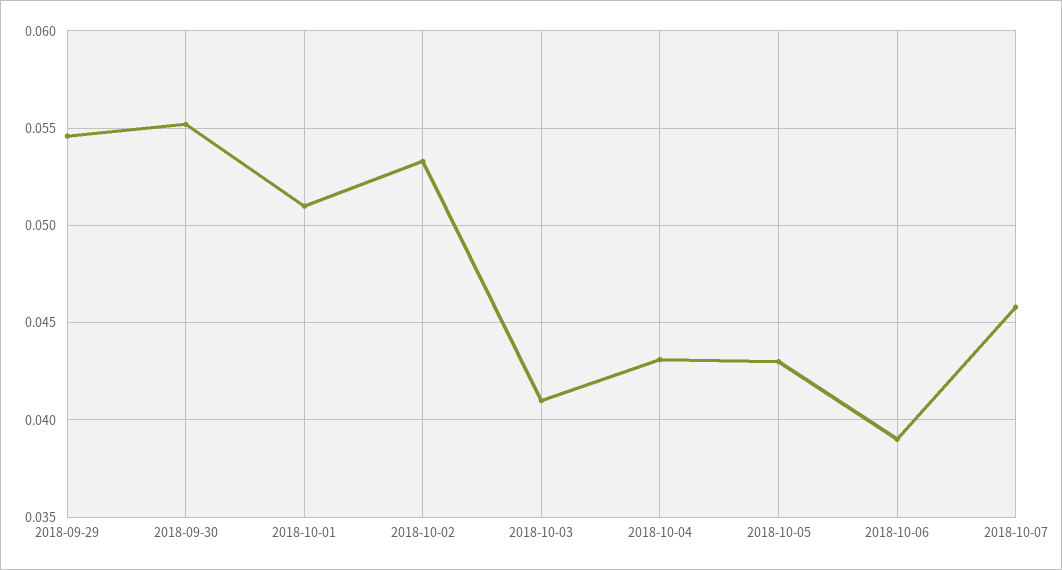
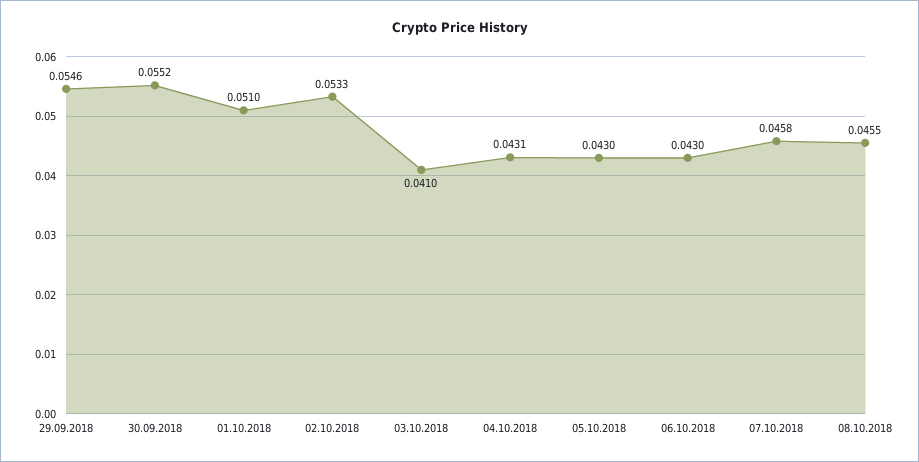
2018-10-06: 0.039 -> 0.043
08.10.2018: none -> 0.0455

